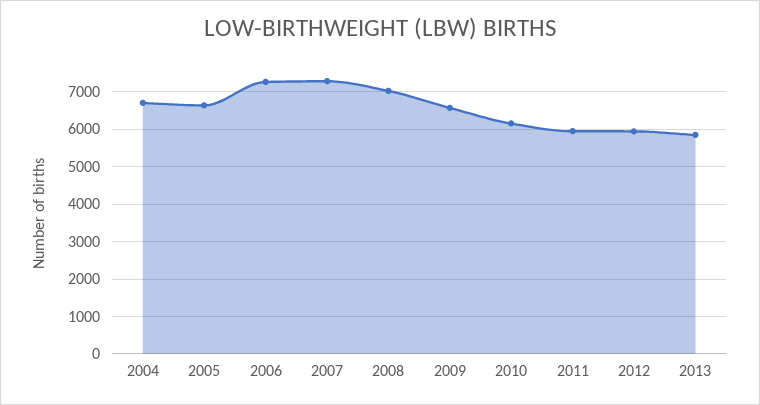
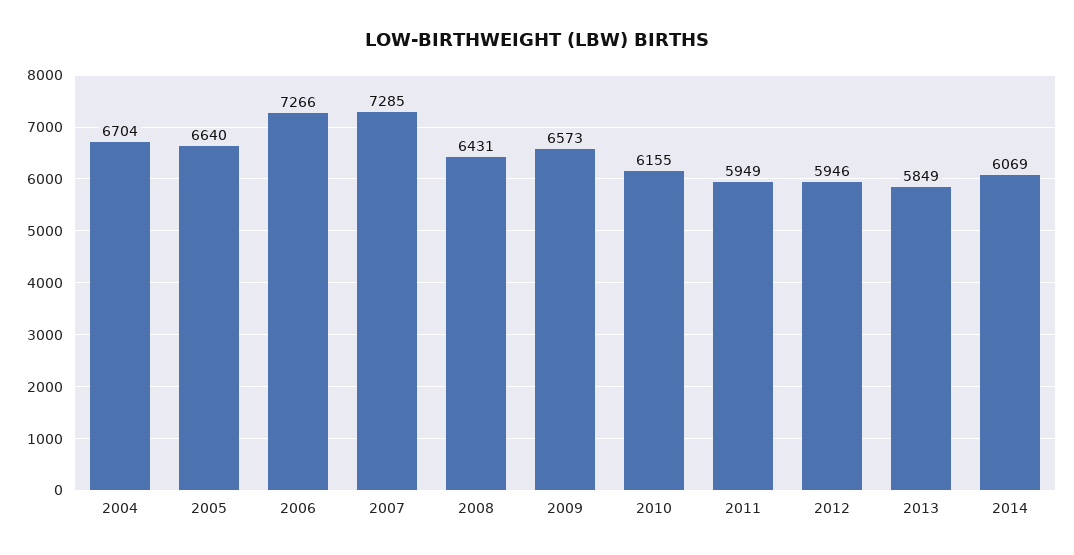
2008: 7000 -> 6431
2014: none -> 6069

